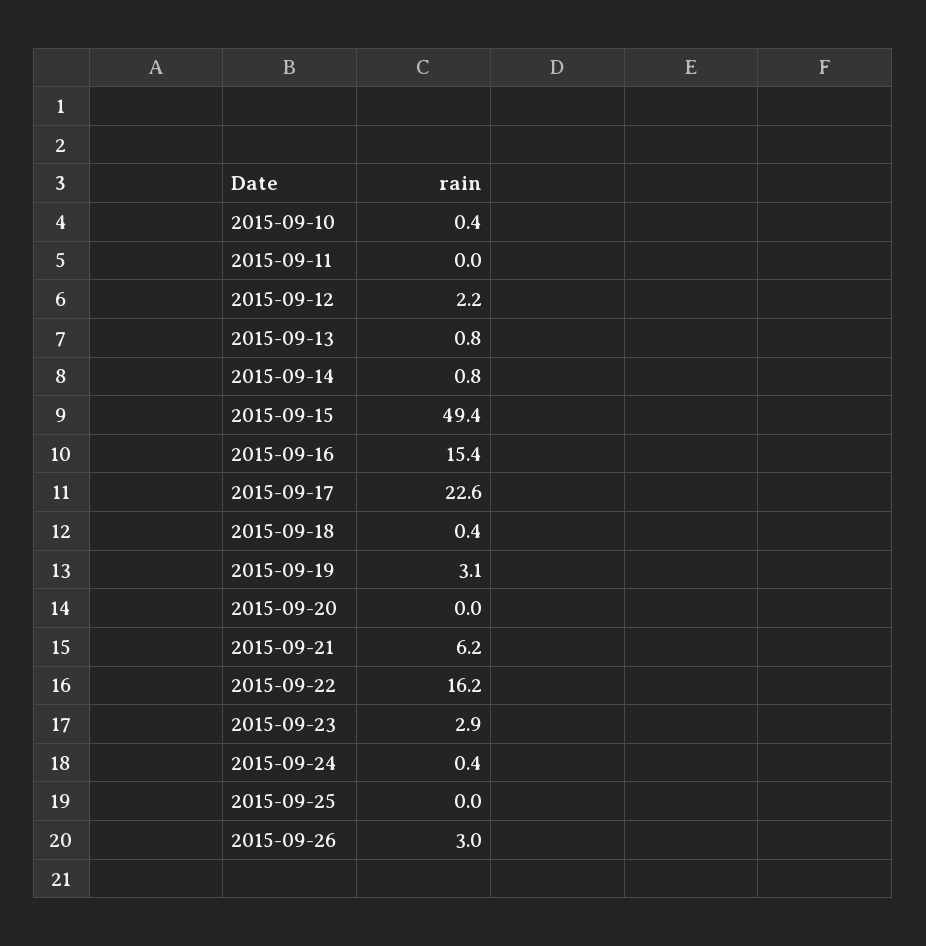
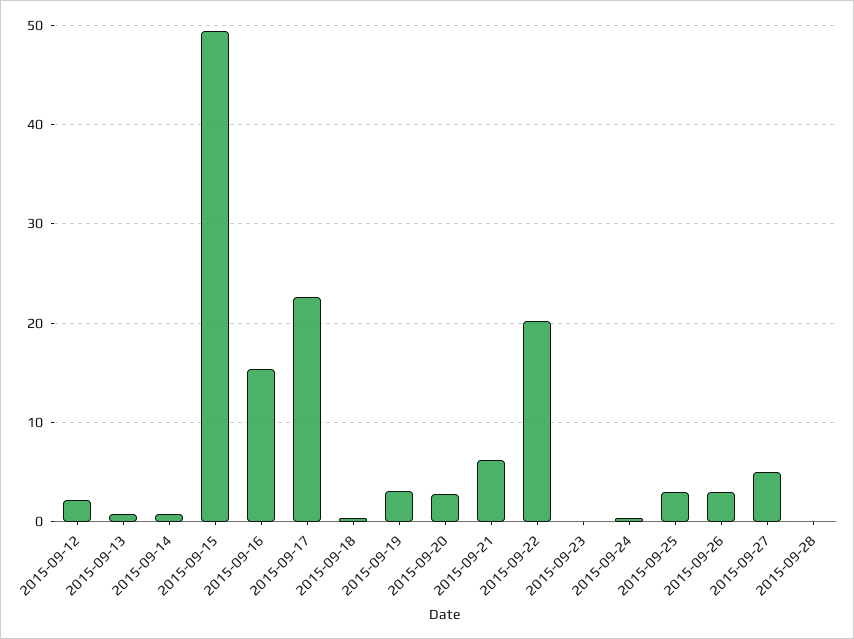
2015-09-10: 0.4 -> none
2015-09-11: 0 -> none
2015-09-20: 0 -> 3
2015-09-22: 16.2 -> 20
2015-09-23: 2.9 -> 0
2015-09-25: 0 -> 3
2015-09-27: none -> 5
2015-09-28: none -> 0

